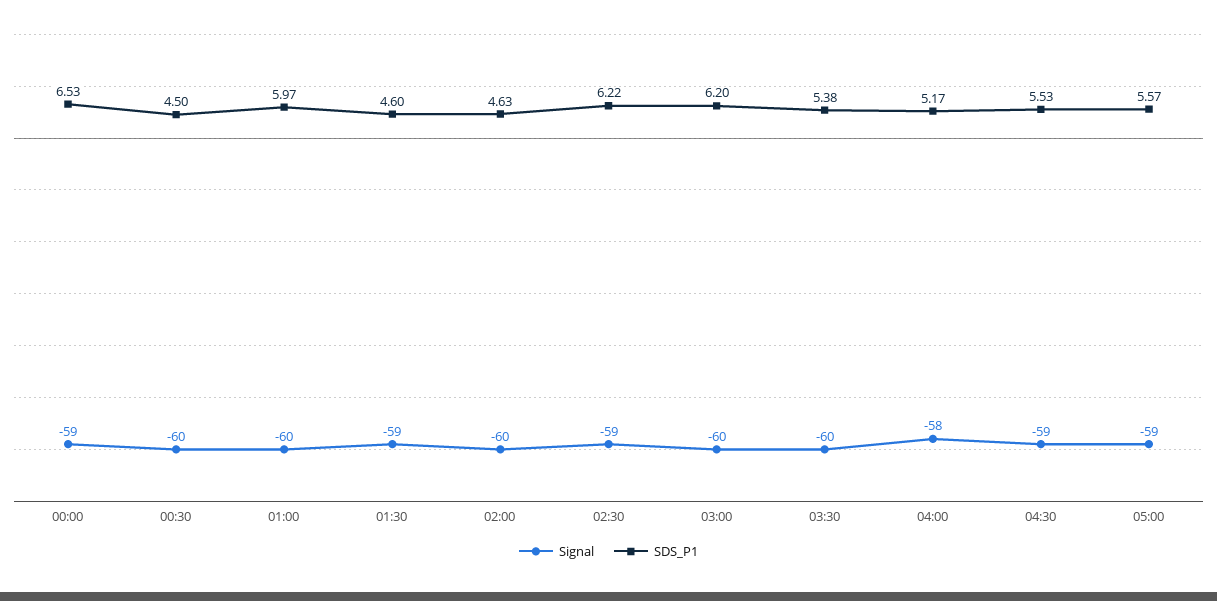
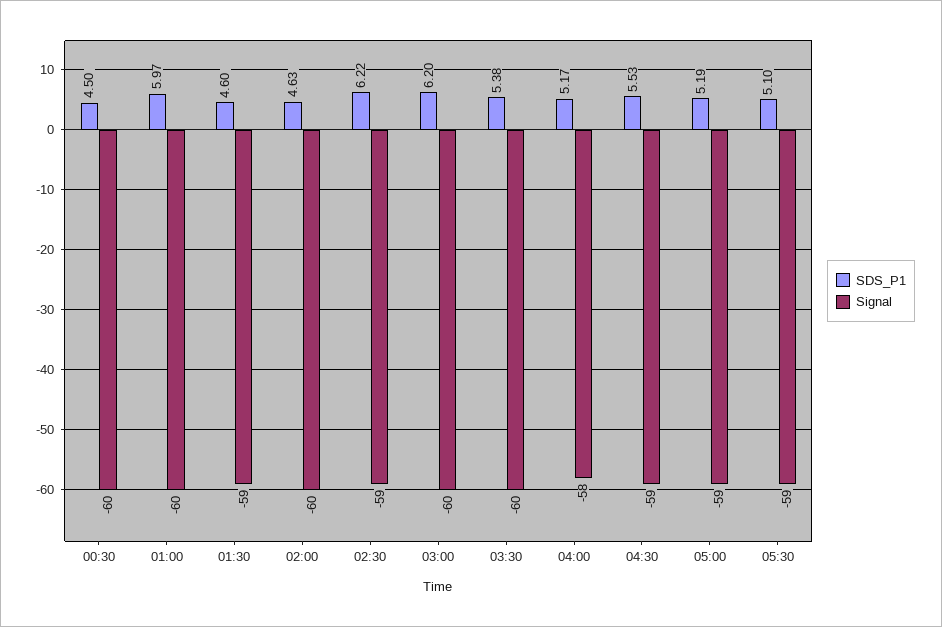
Signal, 00:00: -59 -> none
SDS_P1, 00:00: 6.53 -> none
SDS_P1, 05:00: 5.57 -> 5.19
SDS_P1, 05:30: none -> 5.1
Signal, 05:30: none -> -59

